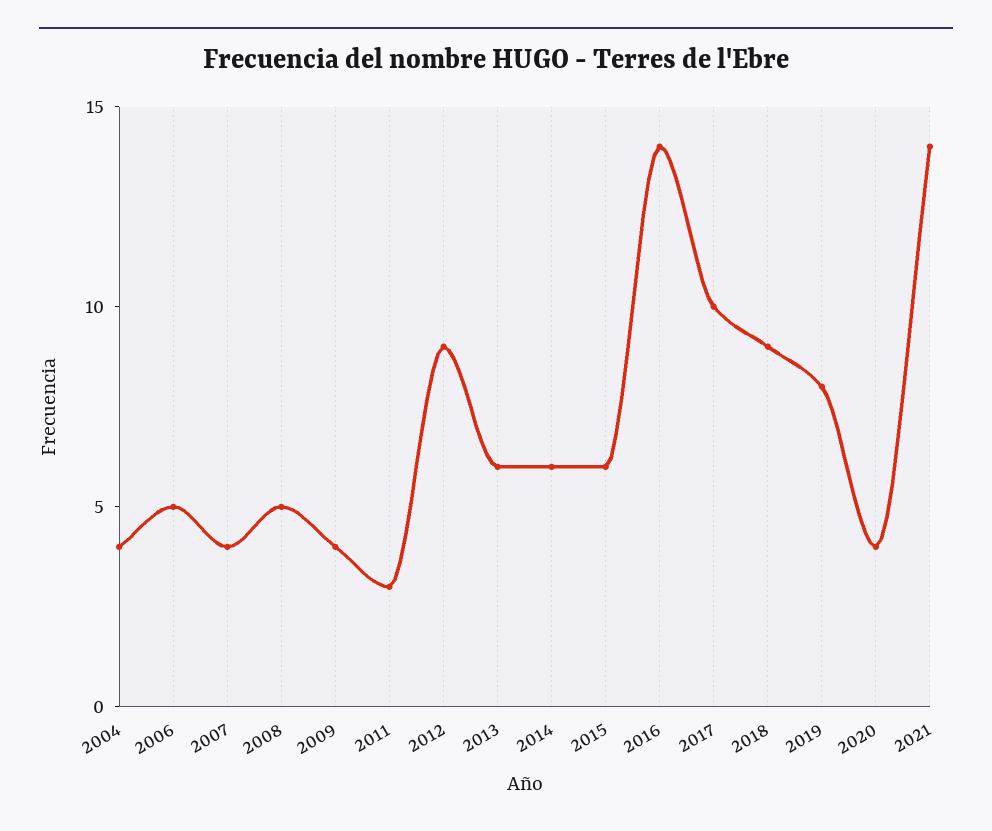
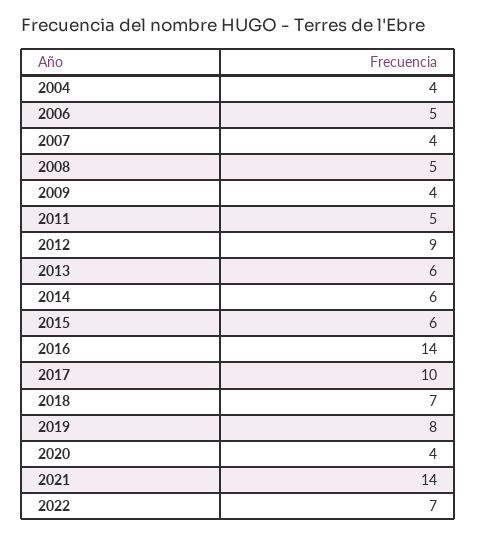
2011: 3 -> 5
2018: 9 -> 7
2022: none -> 7

